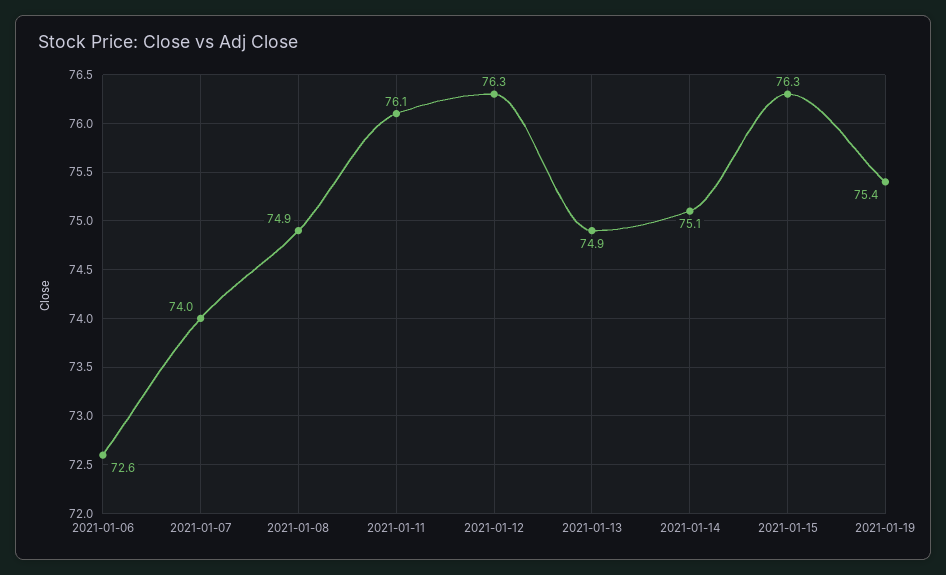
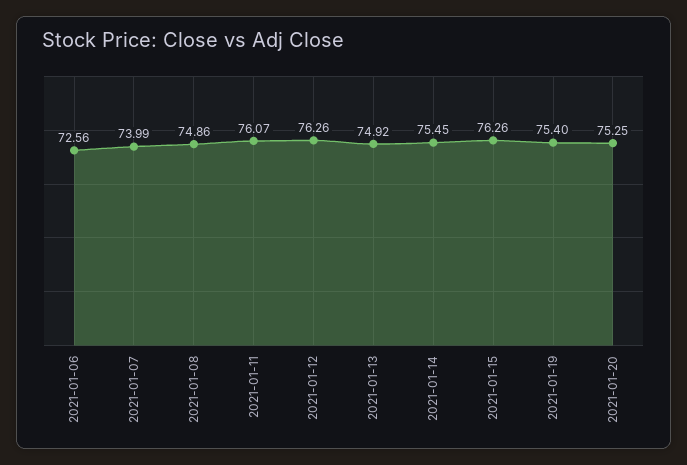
2021-01-14: 75.1 -> 75.45
2021-01-20: none -> 75.25

